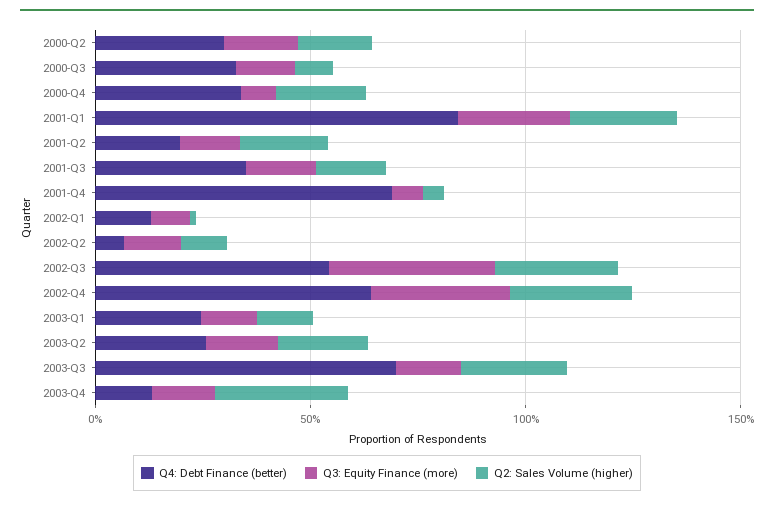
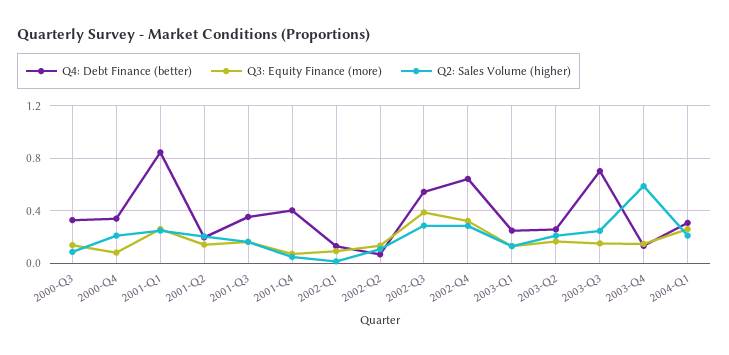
Q4: Debt Finance (better), 2000-Q2: 0.3 -> none
Q3: Equity Finance (more), 2000-Q2: 0.2 -> none
Q2: Sales Volume (higher), 2000-Q2: 0.2 -> none
Q4: Debt Finance (better), 2001-Q4: 0.7 -> 0.4
Q2: Sales Volume (higher), 2003-Q4: 0.3 -> 0.6
Q4: Debt Finance (better), 2004-Q1: none -> 0.3
Q3: Equity Finance (more), 2004-Q1: none -> 0.25
Q2: Sales Volume (higher), 2004-Q1: none -> 0.2

